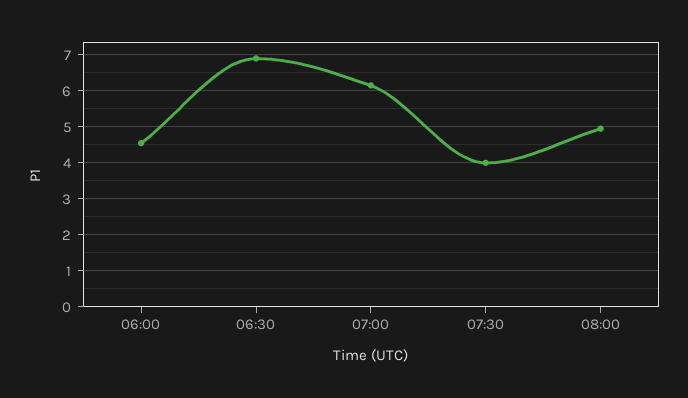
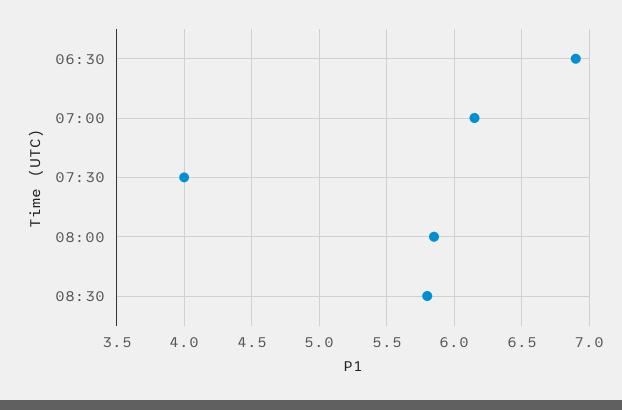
06:00: 4.6 -> none
08:00: 5 -> 5.85
08:30: none -> 5.8

